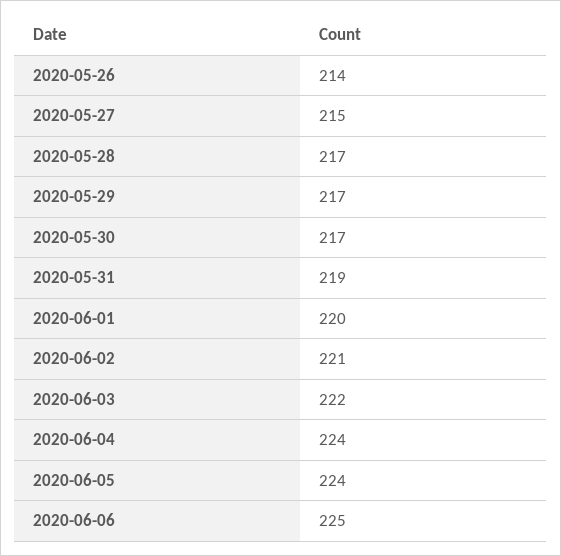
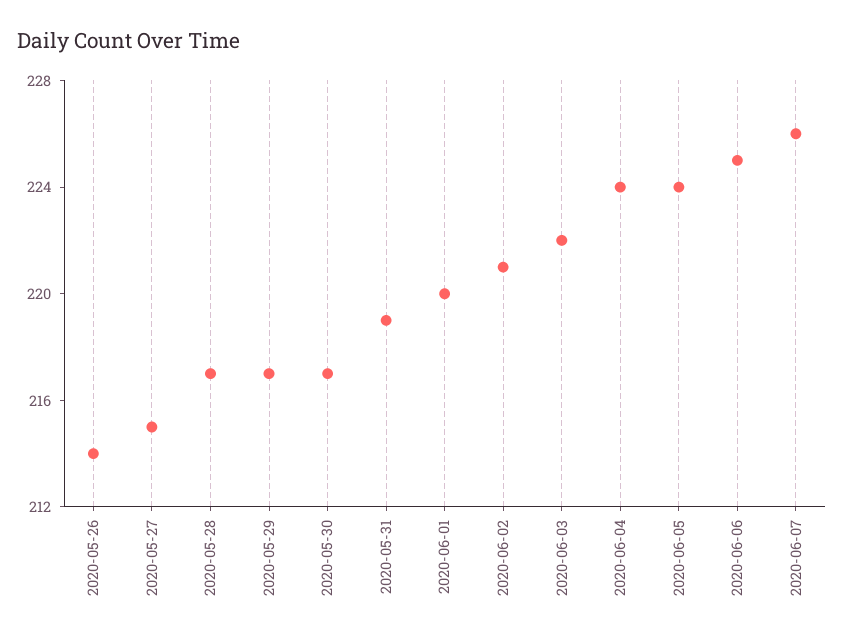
2020-06-07: none -> 226

